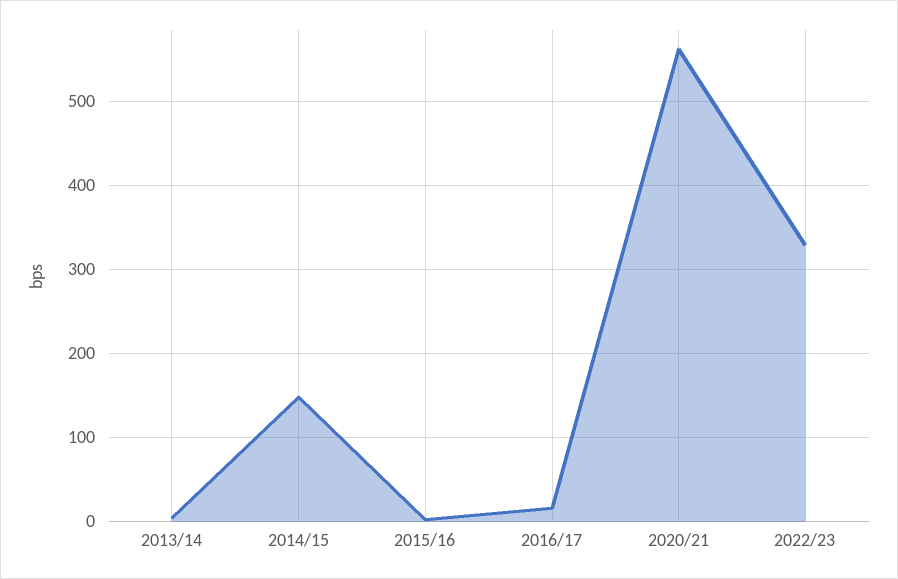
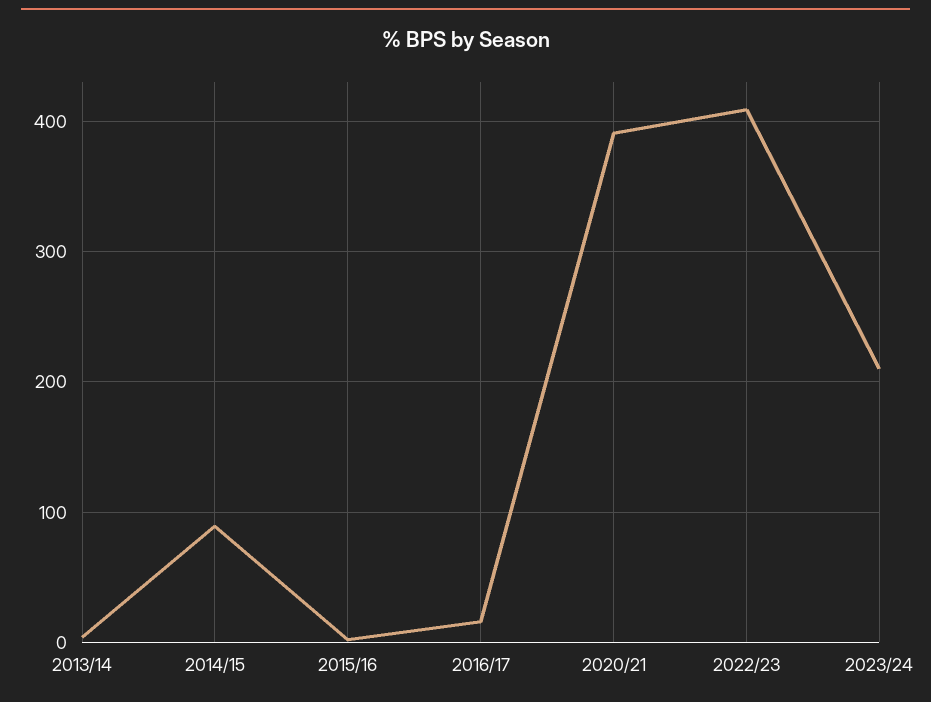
2014/15: 150 -> 90
2020/21: 560 -> 390
2022/23: 330 -> 410
2023/24: none -> 210

